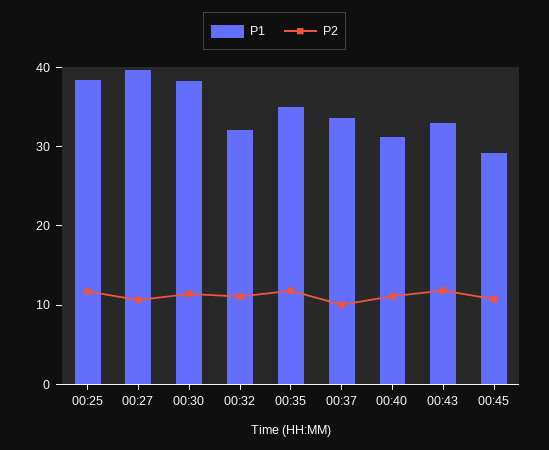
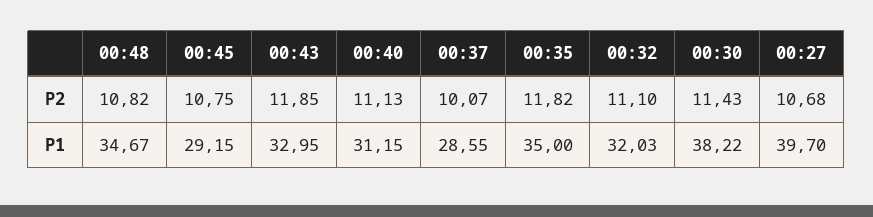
P1, 00:25: 38 -> none
P2, 00:25: 12 -> none
P1, 00:37: 34 -> 28.55
P2, 00:48: none -> 10.82
P1, 00:48: none -> 34.67

